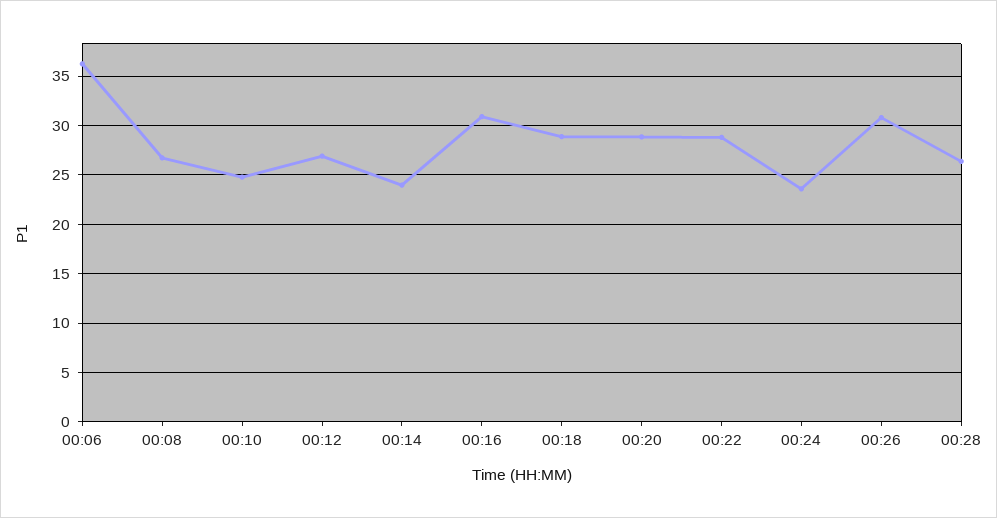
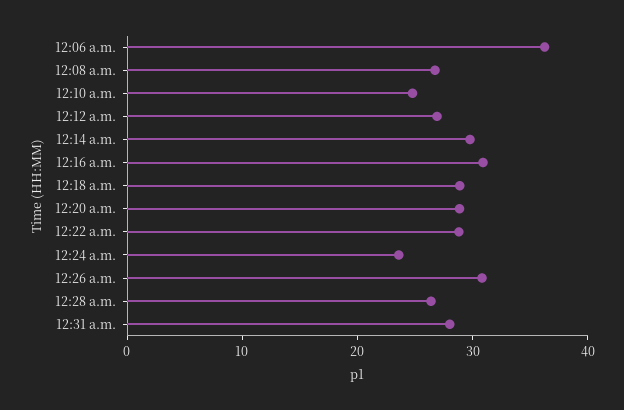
00:14: 24 -> 30
12:31 a.m.: none -> 28

